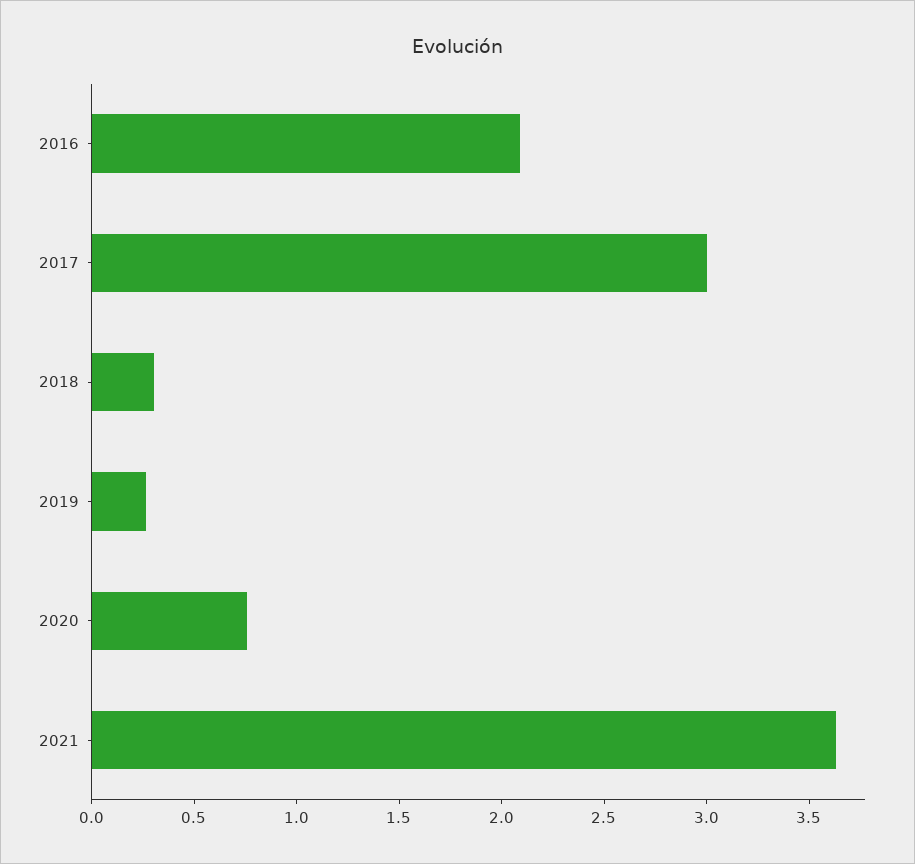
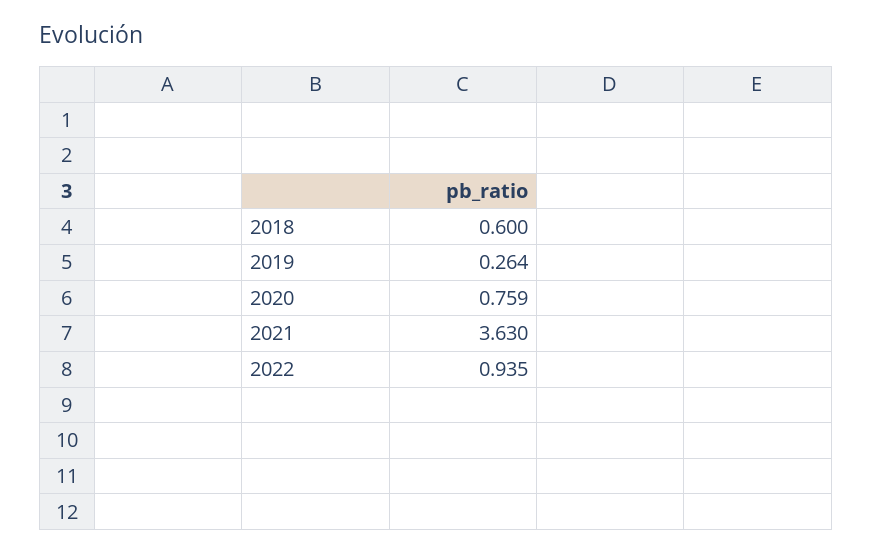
2016: 2.1 -> none
2017: 3 -> none
2018: 0.3 -> 0.6
2022: none -> 0.935

